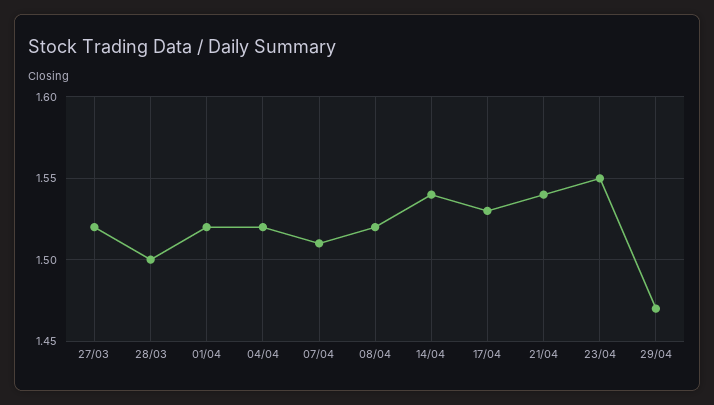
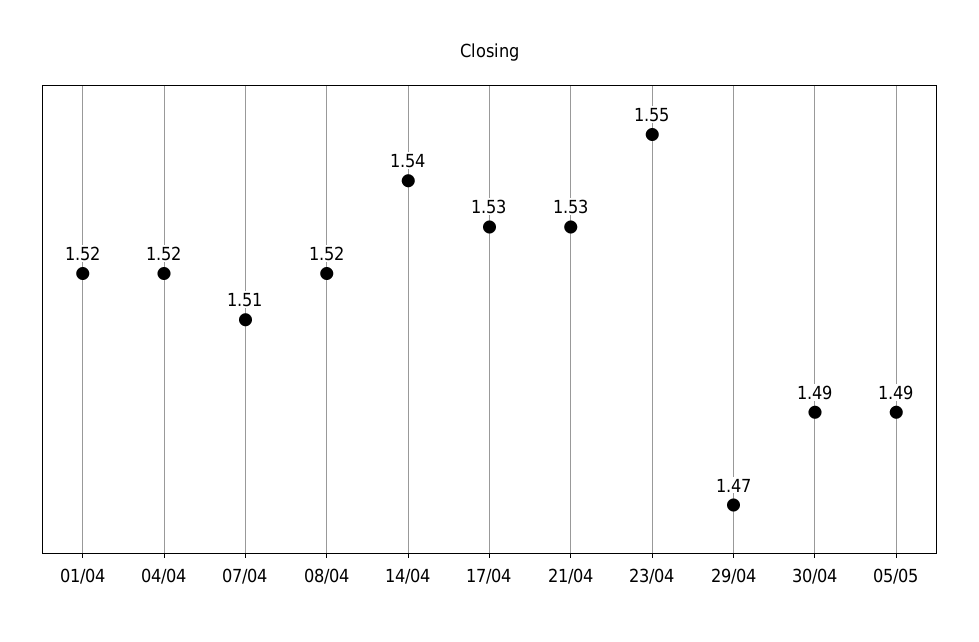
27/03: 1.52 -> none
28/03: 1.5 -> none
21/04: 1.54 -> 1.53
30/04: none -> 1.49
05/05: none -> 1.49

